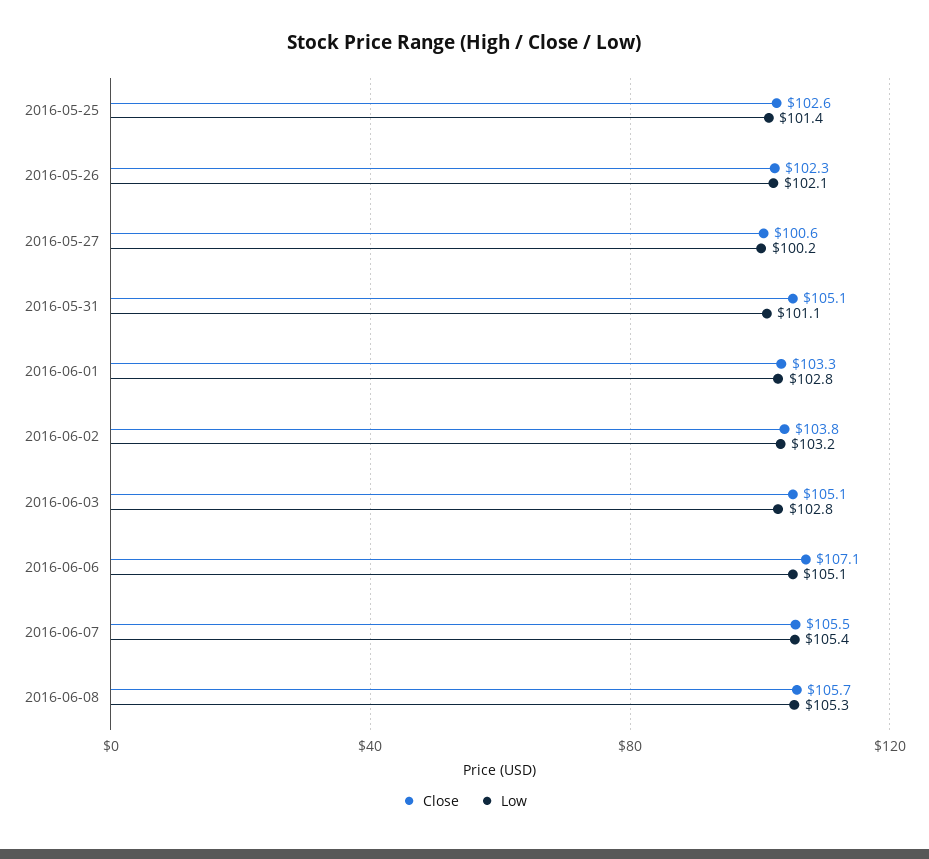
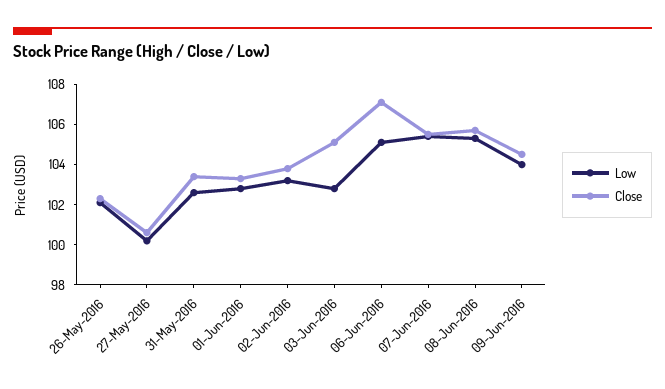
Close, 2016-05-25: 102.6 -> none
Low, 2016-05-25: 101.4 -> none
Close, 2016-05-31: 105.1 -> 103.5
Low, 2016-05-31: 101.1 -> 102.5
Low, 09-Jun-2016: none -> 104
Close, 09-Jun-2016: none -> 104.5

